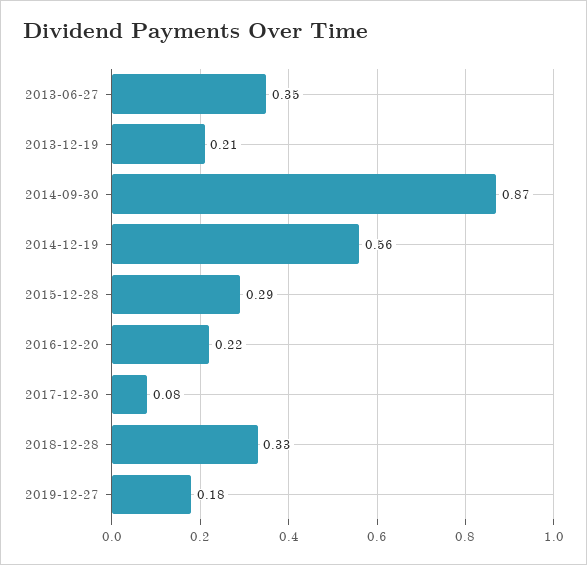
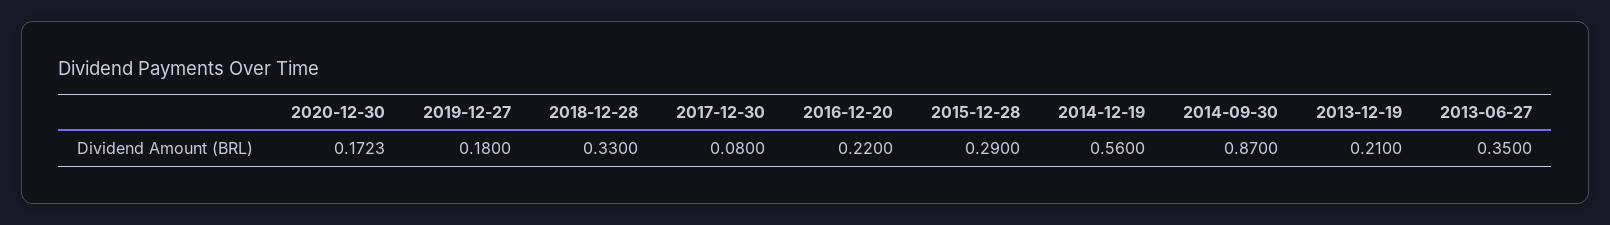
2020-12-30: none -> 0.1723

